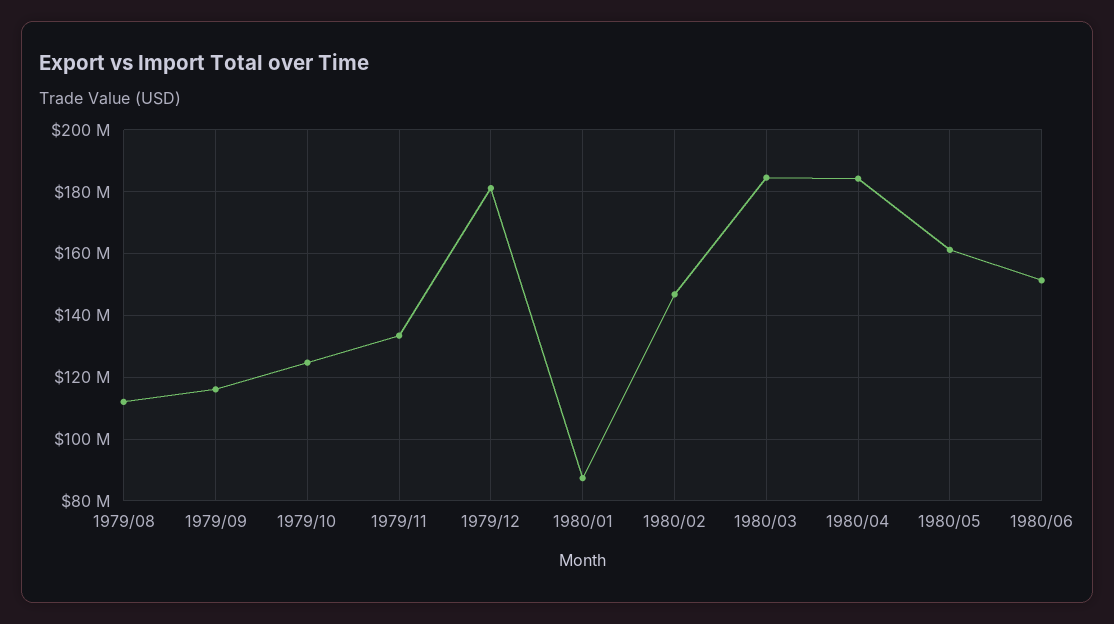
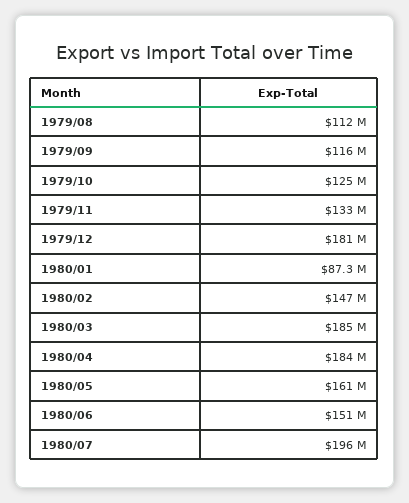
1980/07: none -> 196000000

